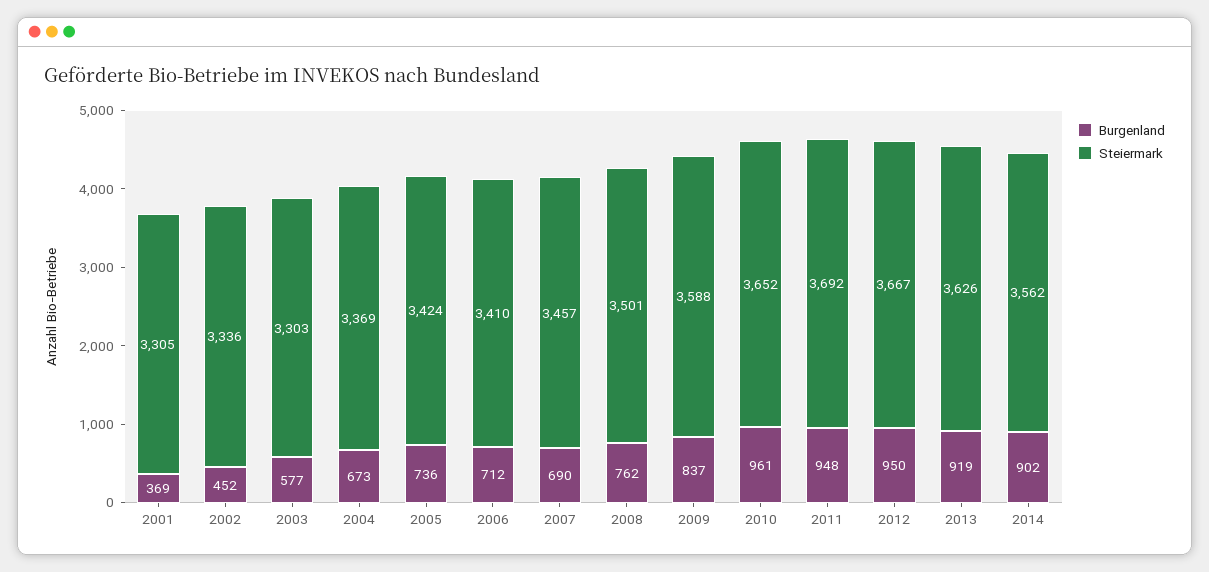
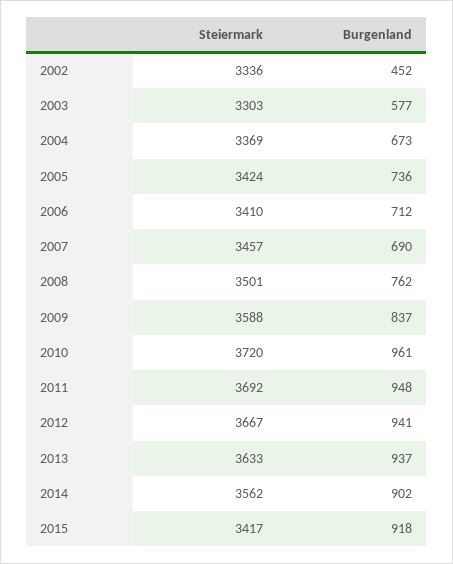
Burgenland, 2001: 369 -> none
Steiermark, 2001: 3305 -> none
Steiermark, 2010: 3652 -> 3720
Burgenland, 2012: 950 -> 941
Burgenland, 2013: 919 -> 937
Steiermark, 2013: 3626 -> 3633
Steiermark, 2015: none -> 3417
Burgenland, 2015: none -> 918

